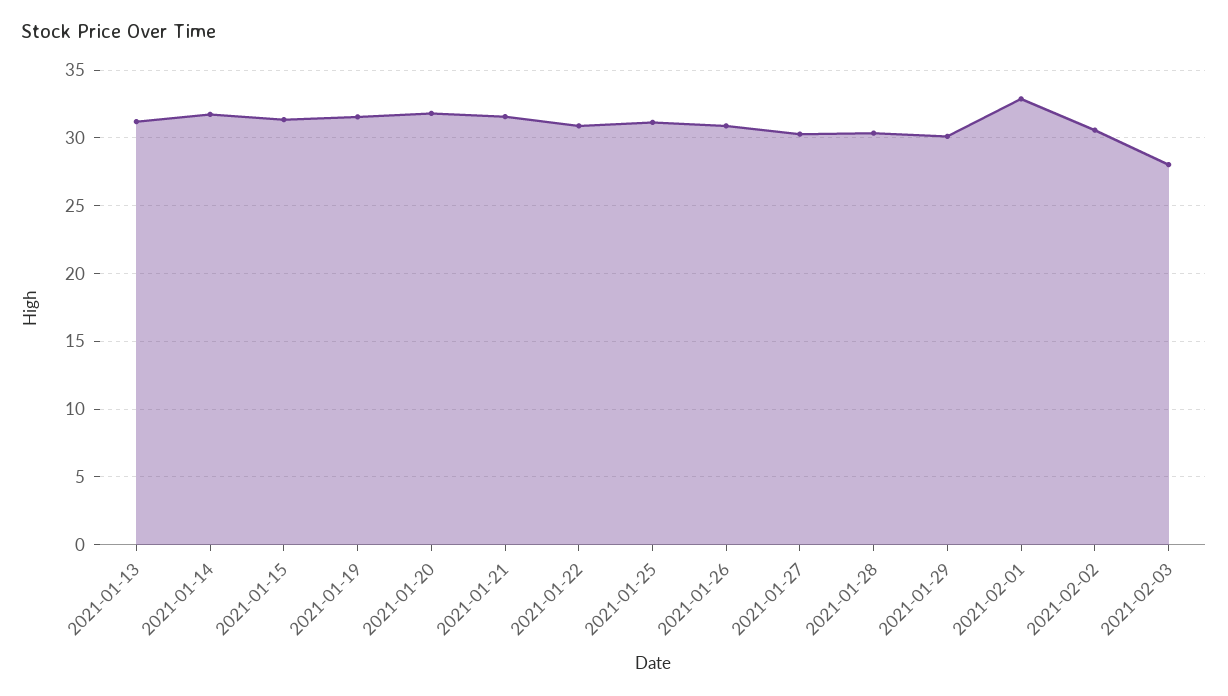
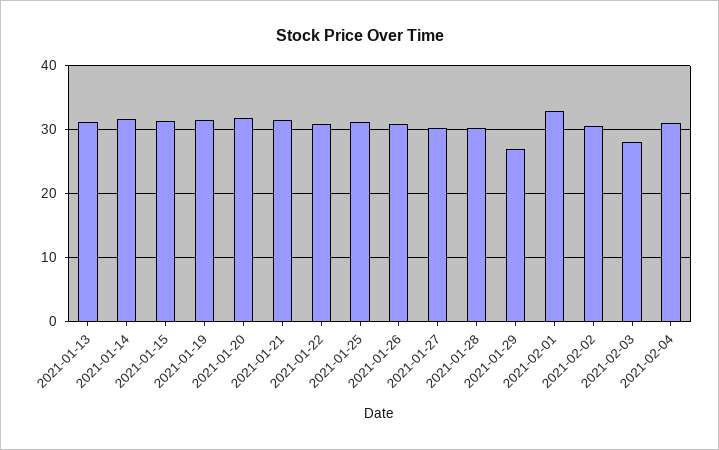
2021-01-29: 30 -> 27
2021-02-04: none -> 31

